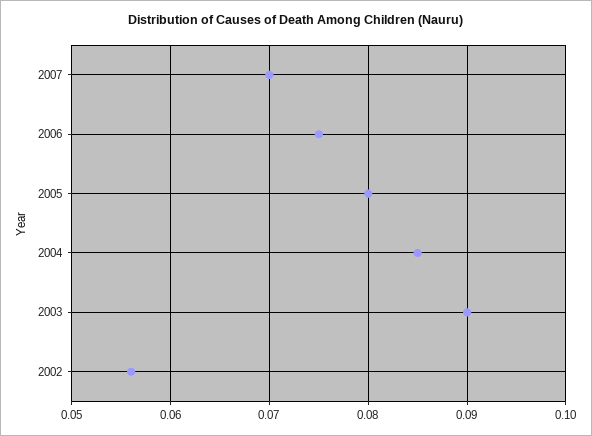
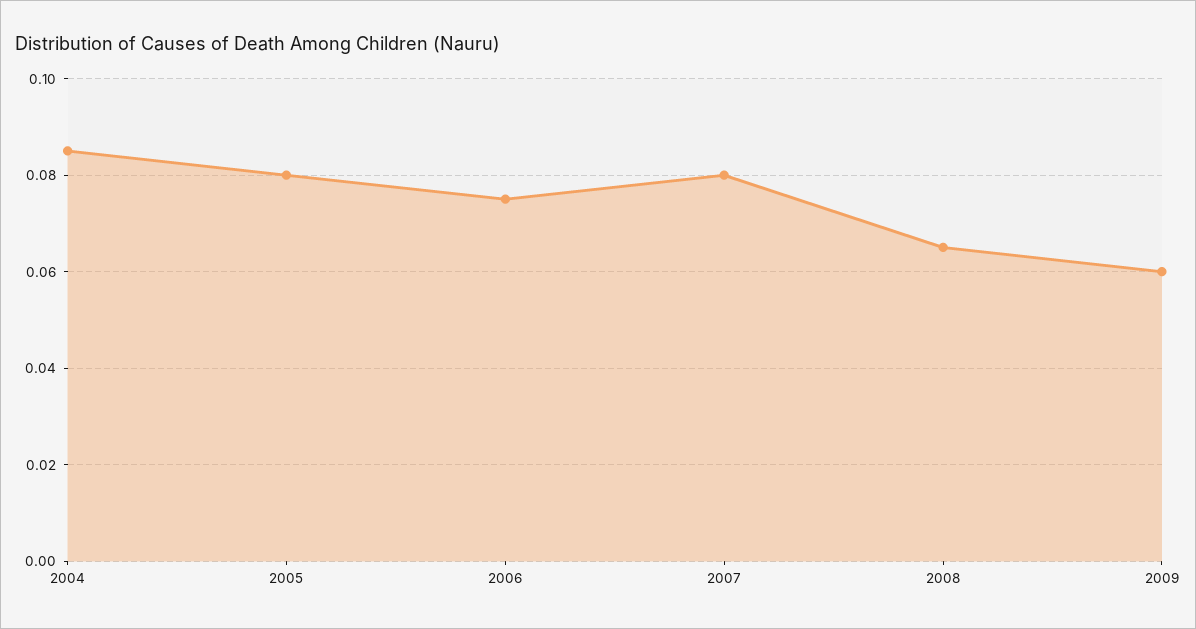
2007: 0.07 -> 0.08
2003: 0.09 -> none
2002: 0.056 -> none
2008: none -> 0.065
2009: none -> 0.06

